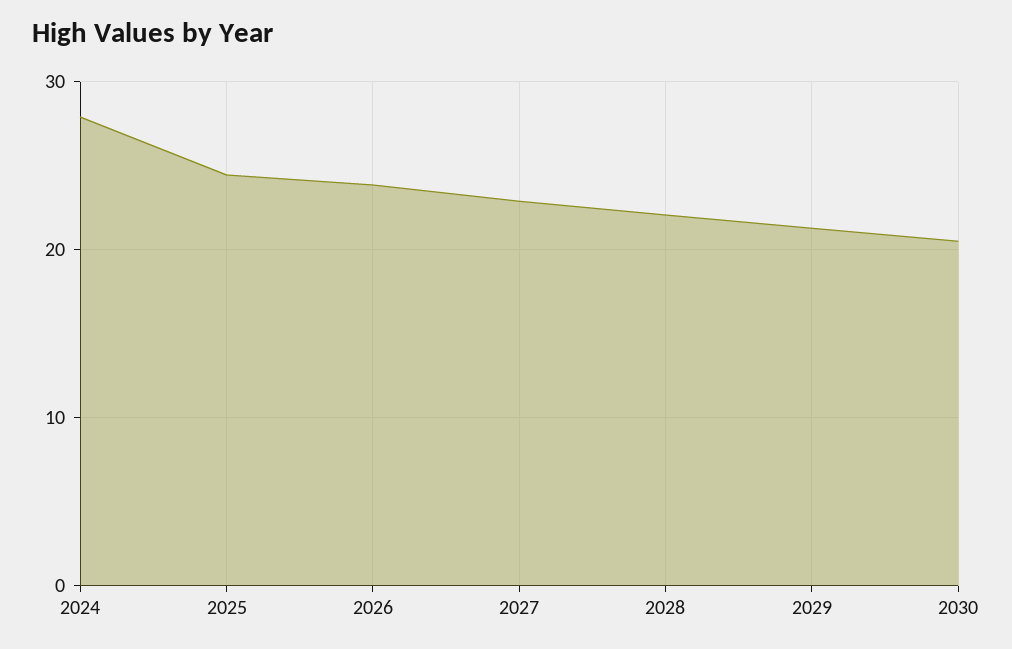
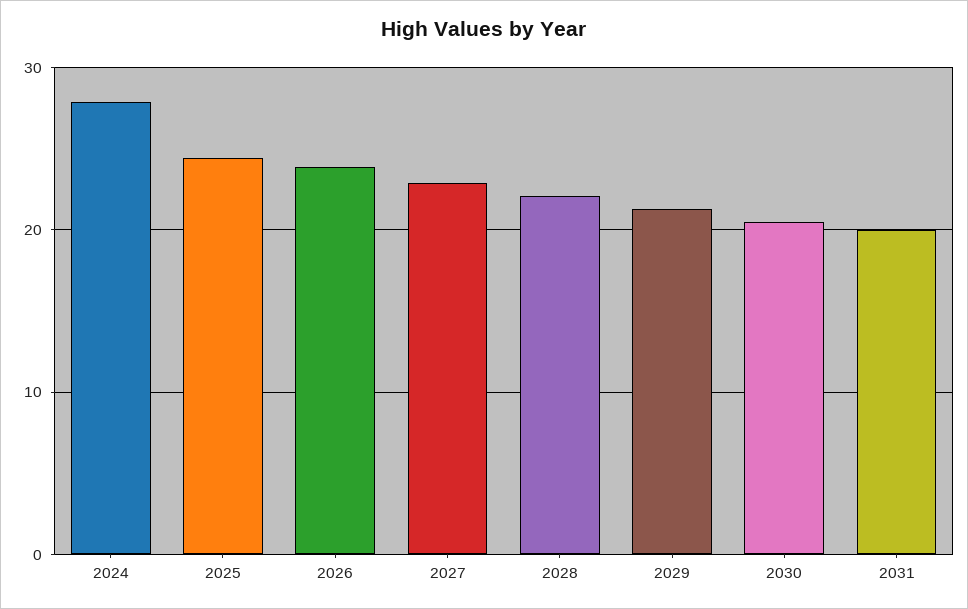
2031: none -> 20

